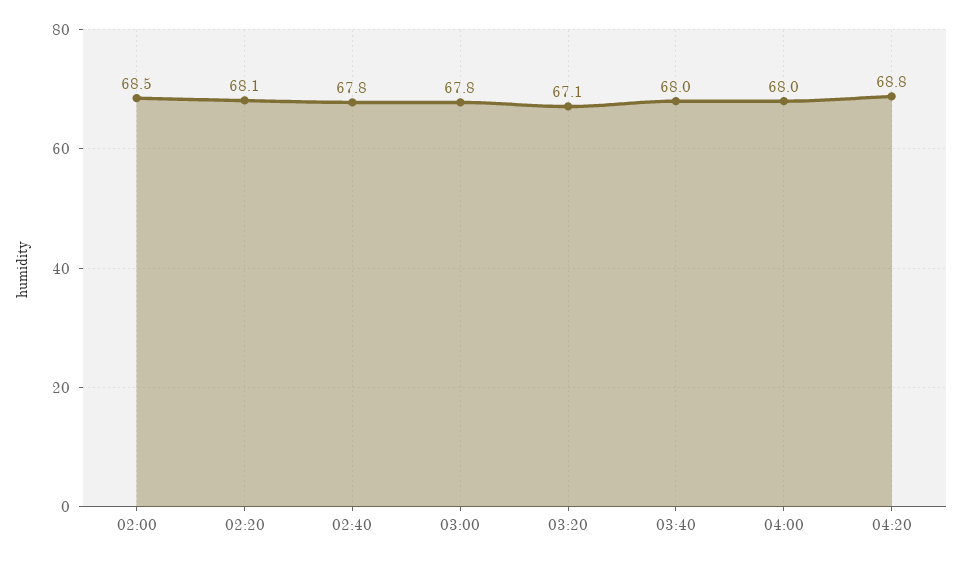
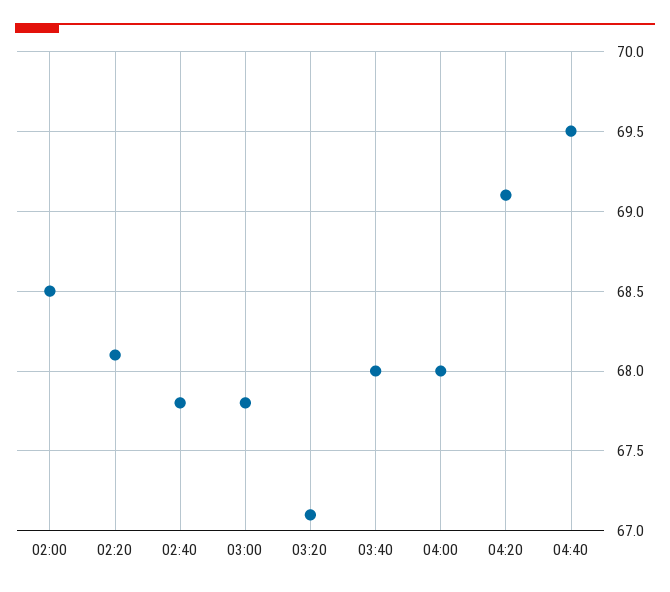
04:20: 68.8 -> 69.1
04:40: none -> 69.5

